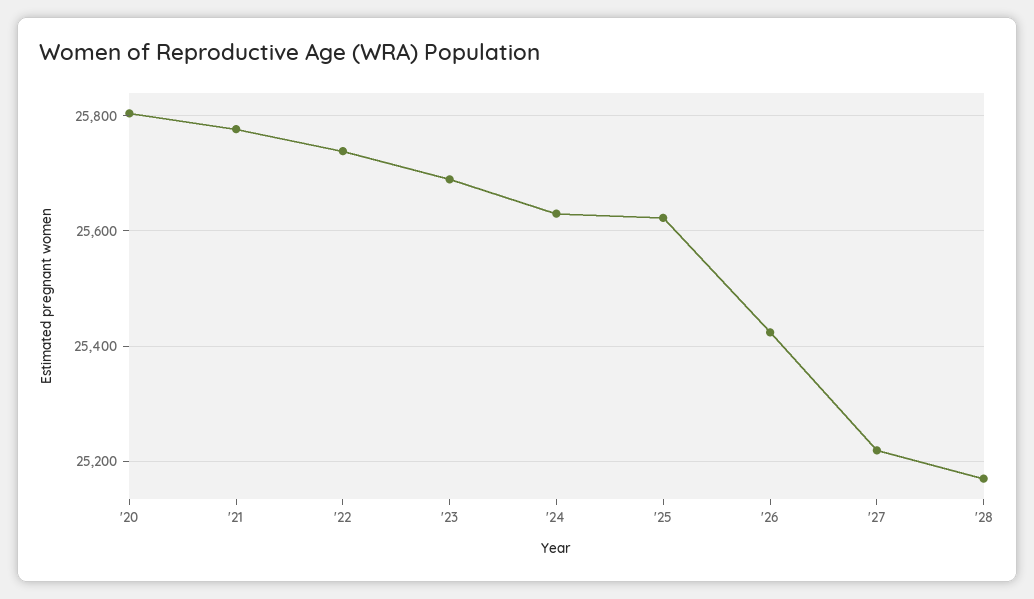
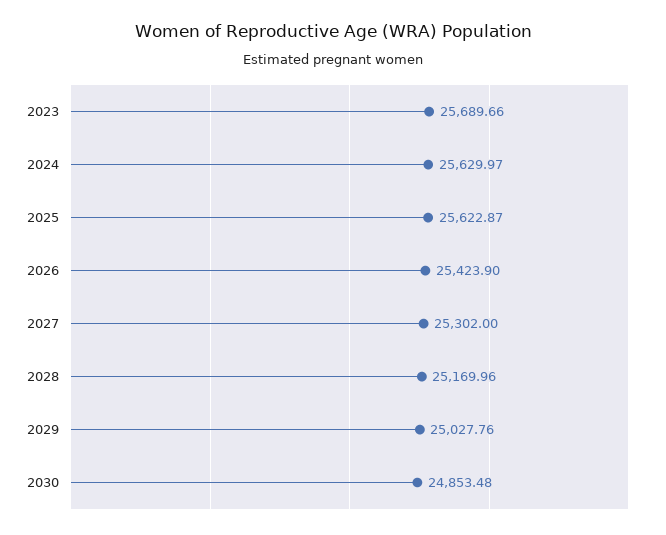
'20: 25800 -> none
'21: 25780 -> none
'22: 25740 -> none
'27: 25220 -> 25302
2029: none -> 25027.76
2030: none -> 24853.48

